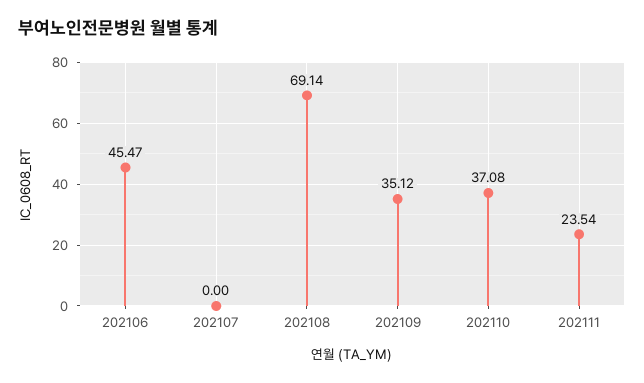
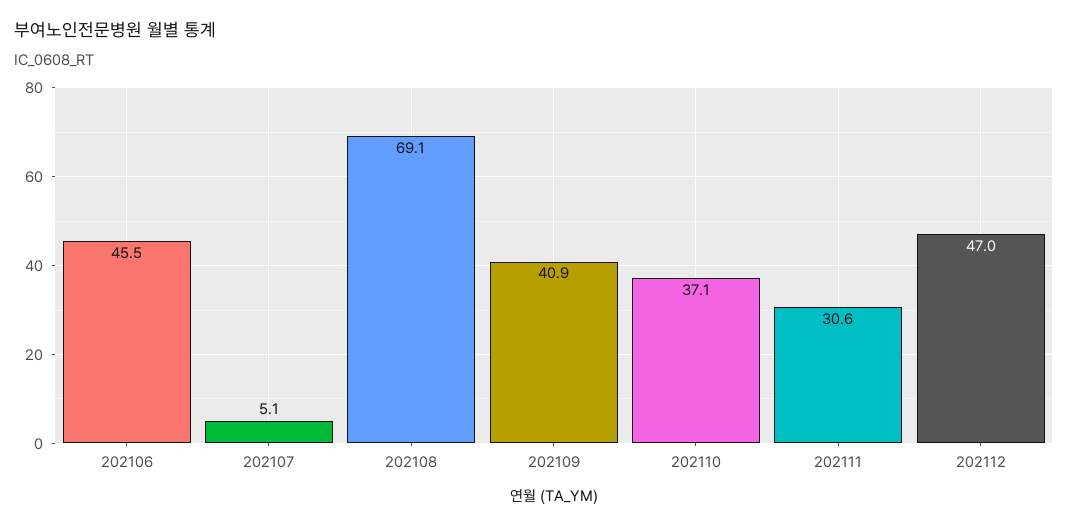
202107: 0 -> 5.1
202109: 35.12 -> 40.9
202111: 23.54 -> 30.6
202112: none -> 47

